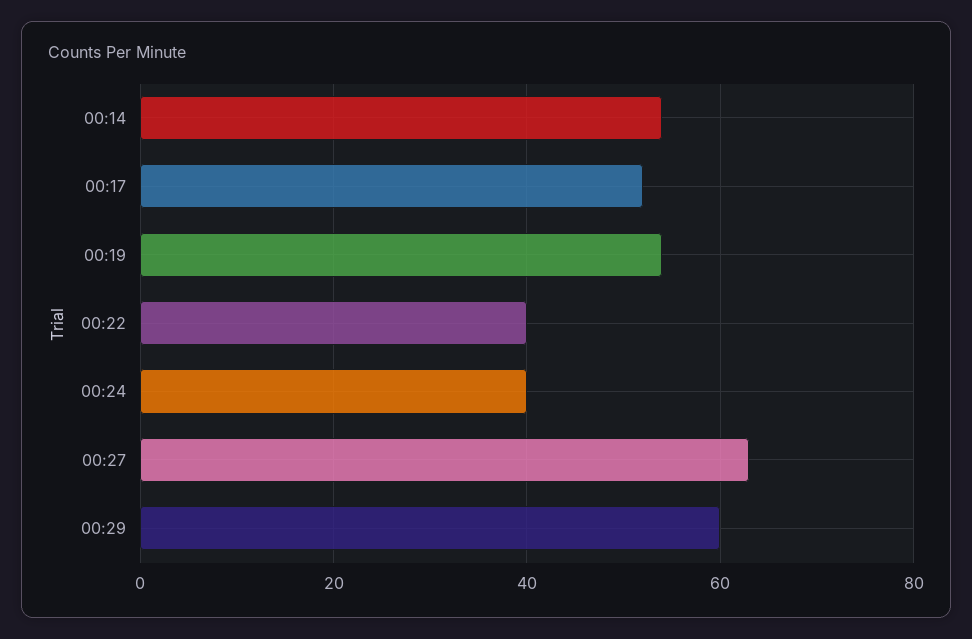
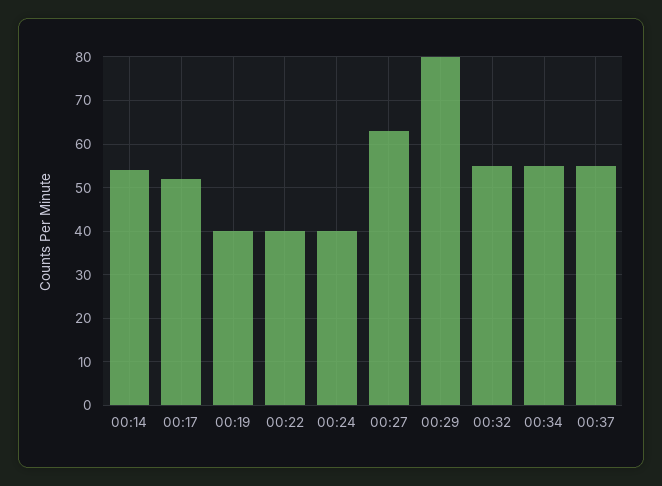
00:19: 55 -> 40
00:29: 60 -> 80
00:32: none -> 55
00:34: none -> 55
00:37: none -> 55

